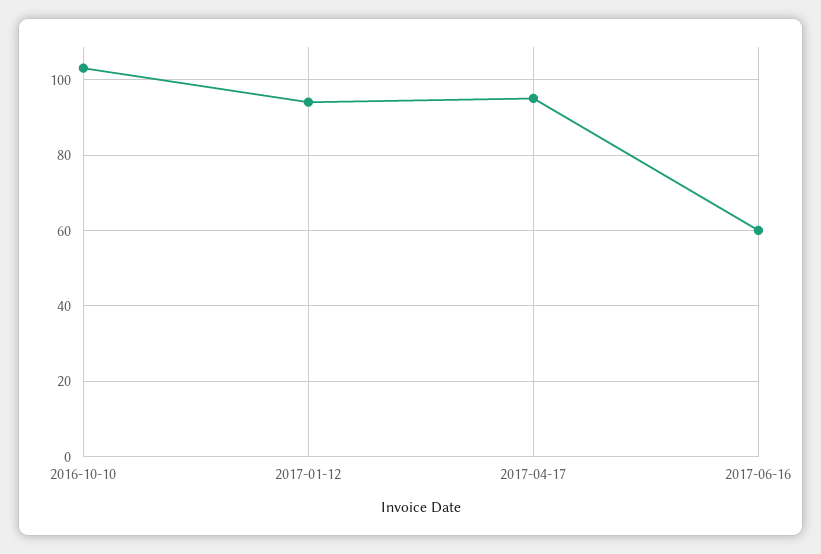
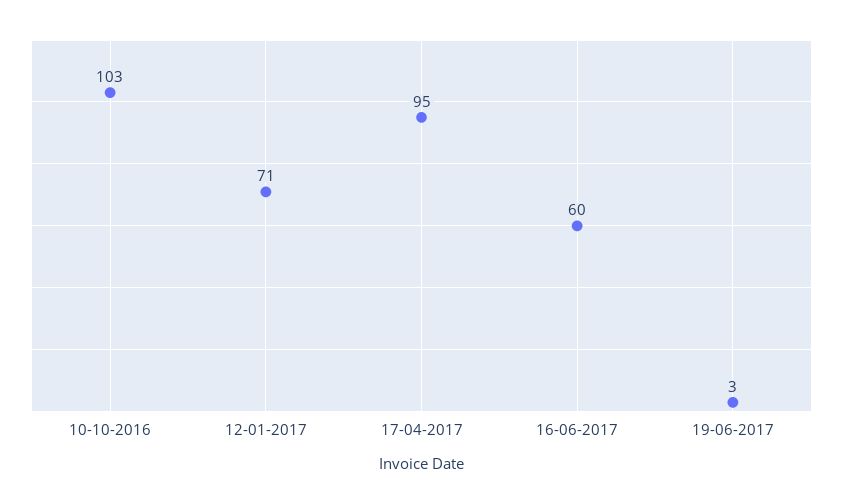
2017-01-12: 95 -> 71
19-06-2017: none -> 3

